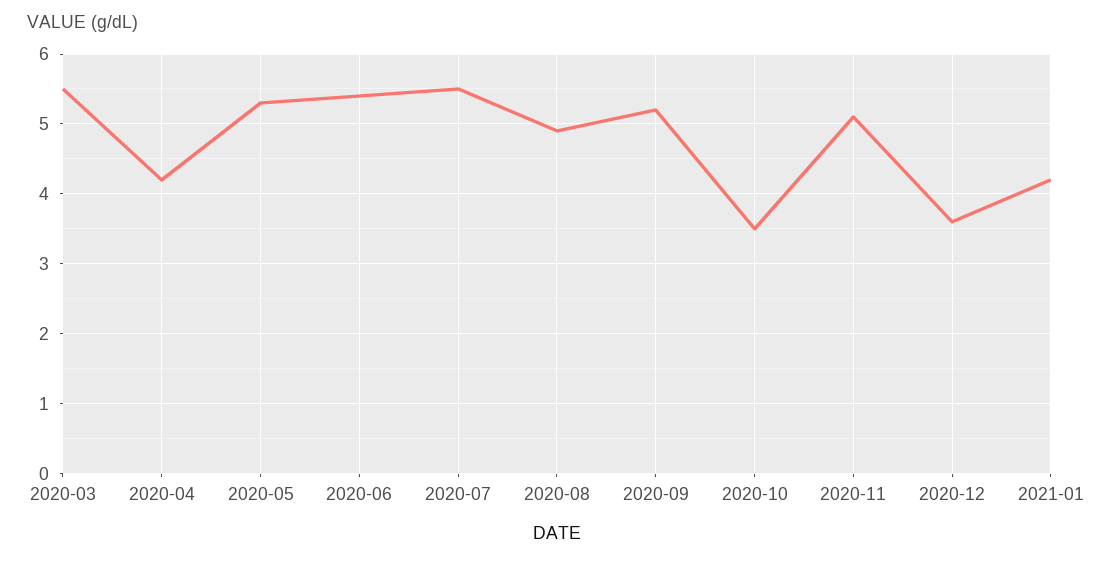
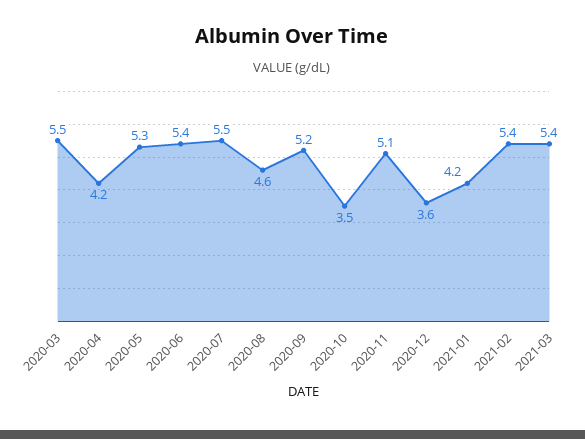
2020-08: 4.9 -> 4.6
2021-02: none -> 5.4
2021-03: none -> 5.4

